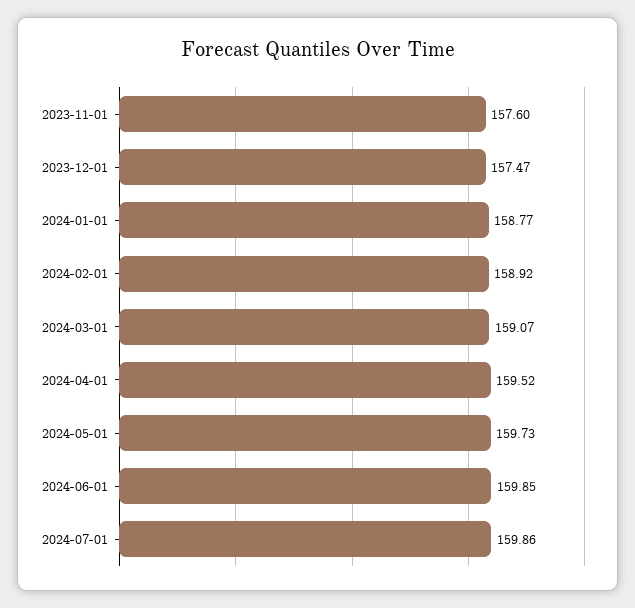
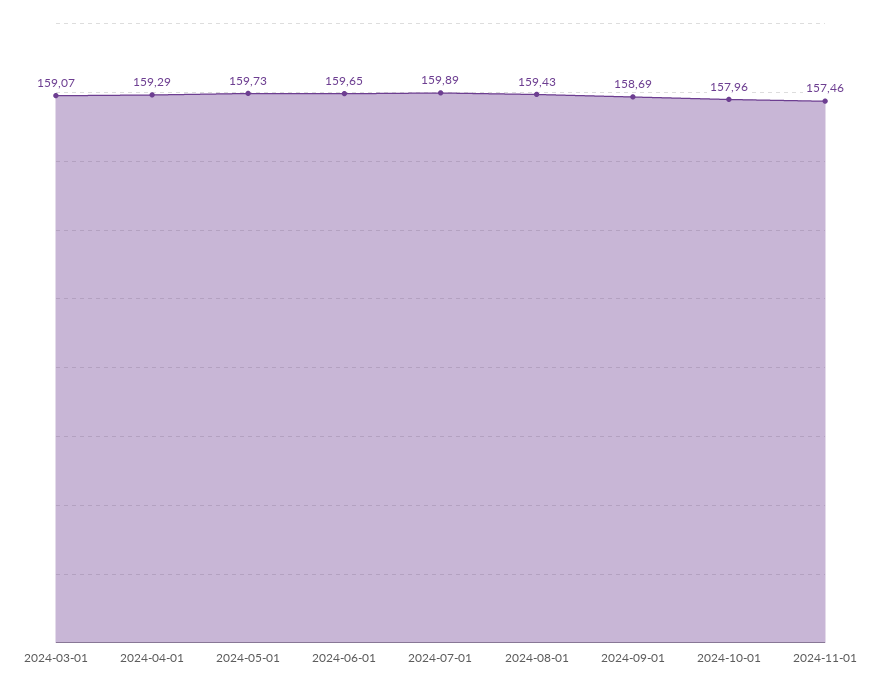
2023-11-01: 157.6 -> none
2023-12-01: 157.47 -> none
2024-01-01: 158.77 -> none
2024-02-01: 158.92 -> none
2024-04-01: 159.52 -> 159.29
2024-06-01: 159.85 -> 159.65
2024-07-01: 159.86 -> 159.89
2024-08-01: none -> 159.43
2024-09-01: none -> 158.69
2024-10-01: none -> 157.96
2024-11-01: none -> 157.46

